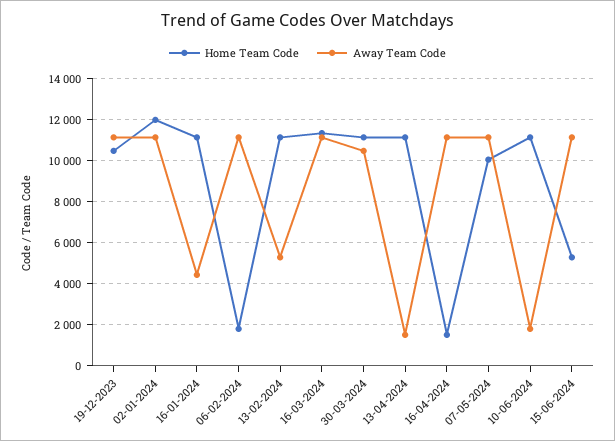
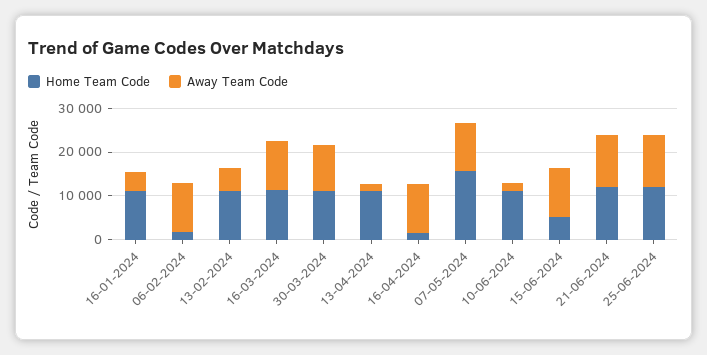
Home Team Code, 19-12-2023: 10500 -> none
Away Team Code, 19-12-2023: 11000 -> none
Home Team Code, 02-01-2024: 12000 -> none
Away Team Code, 02-01-2024: 11000 -> none
Home Team Code, 07-05-2024: 10000 -> 16000
Home Team Code, 21-06-2024: none -> 12000
Away Team Code, 21-06-2024: none -> 12000
Home Team Code, 25-06-2024: none -> 12000
Away Team Code, 25-06-2024: none -> 12000

